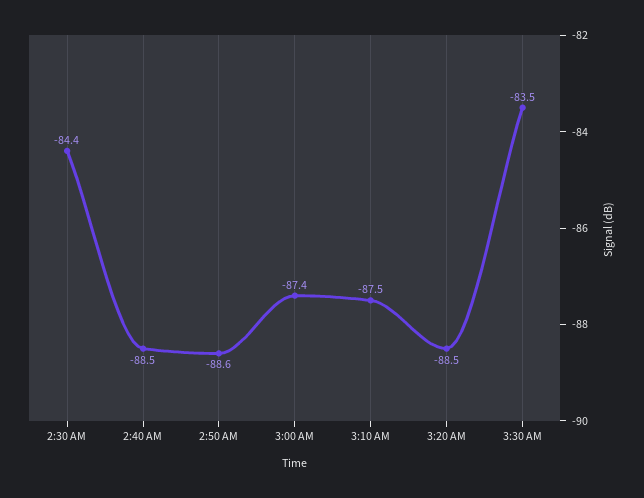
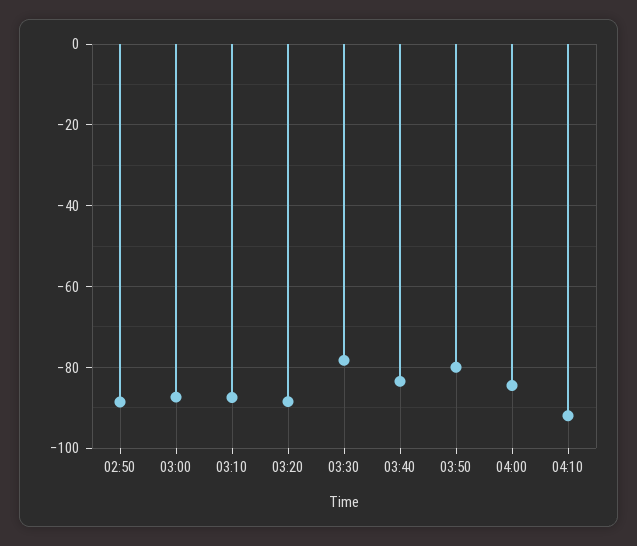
2:30 AM: -84.4 -> none
2:40 AM: -88.5 -> none
3:30 AM: -83.5 -> -78
03:40: none -> -84
03:50: none -> -80
04:00: none -> -84
04:10: none -> -92

